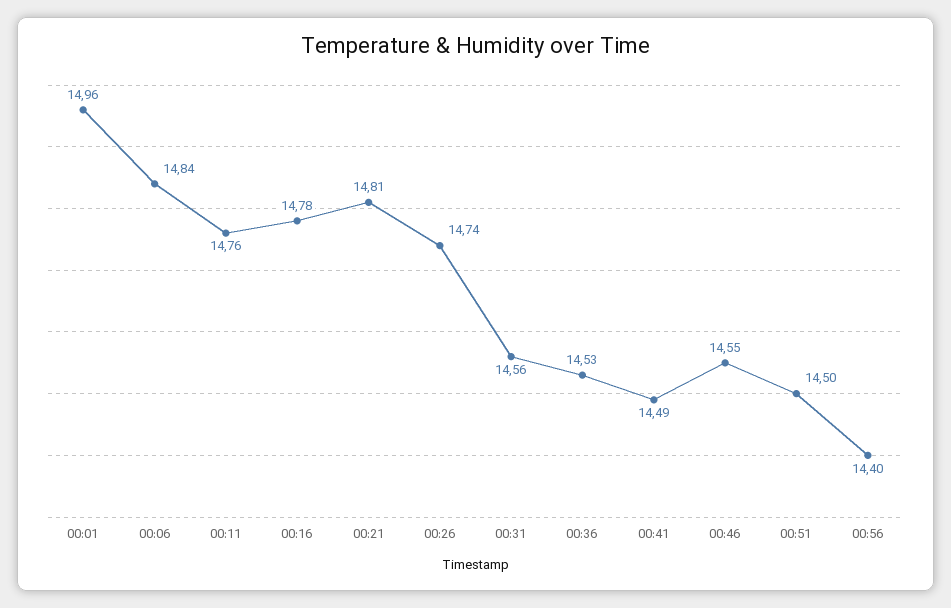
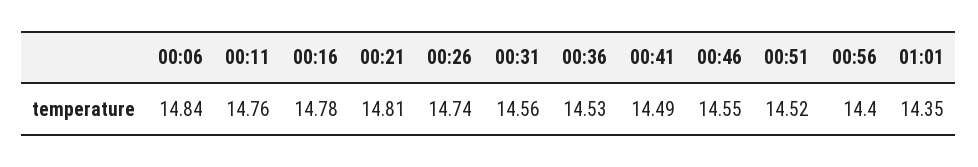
00:01: 14.96 -> none
00:51: 14.5 -> 14.52
01:01: none -> 14.35

